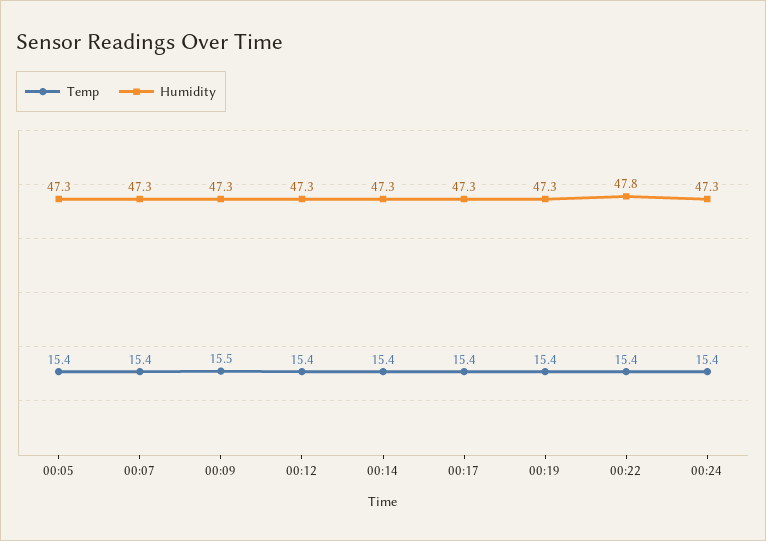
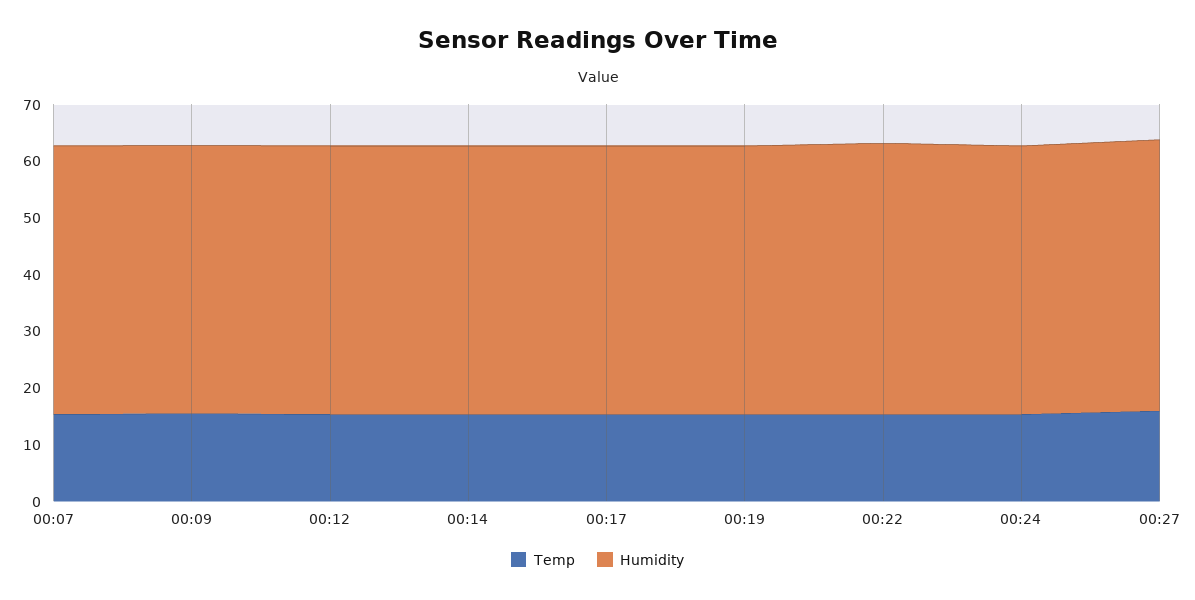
Temp, 00:05: 15.4 -> none
Humidity, 00:05: 47.3 -> none
Temp, 00:27: none -> 16
Humidity, 00:27: none -> 48

